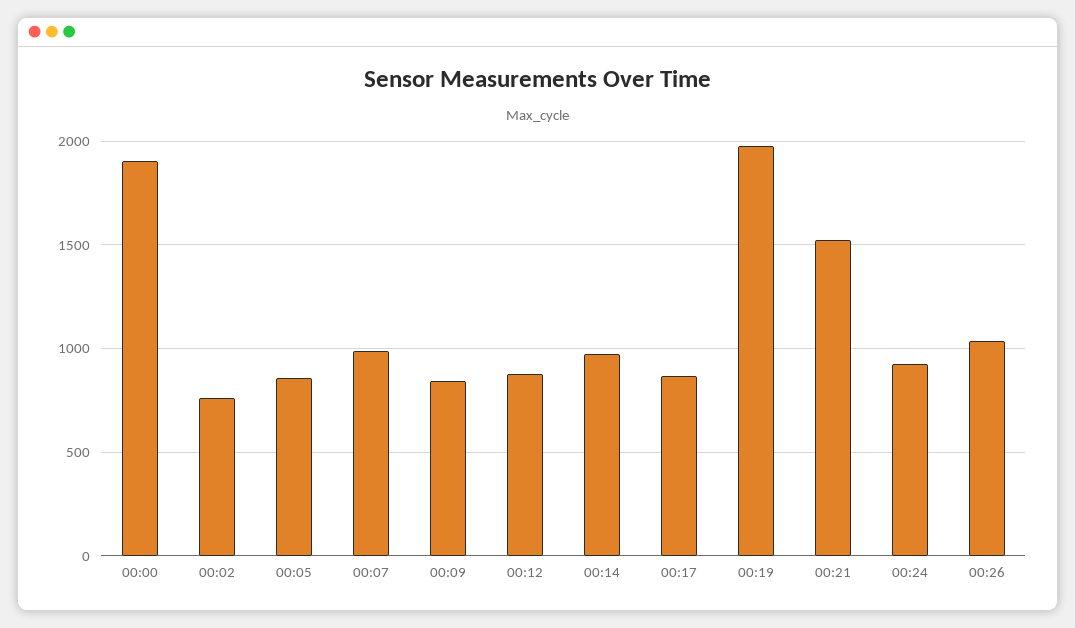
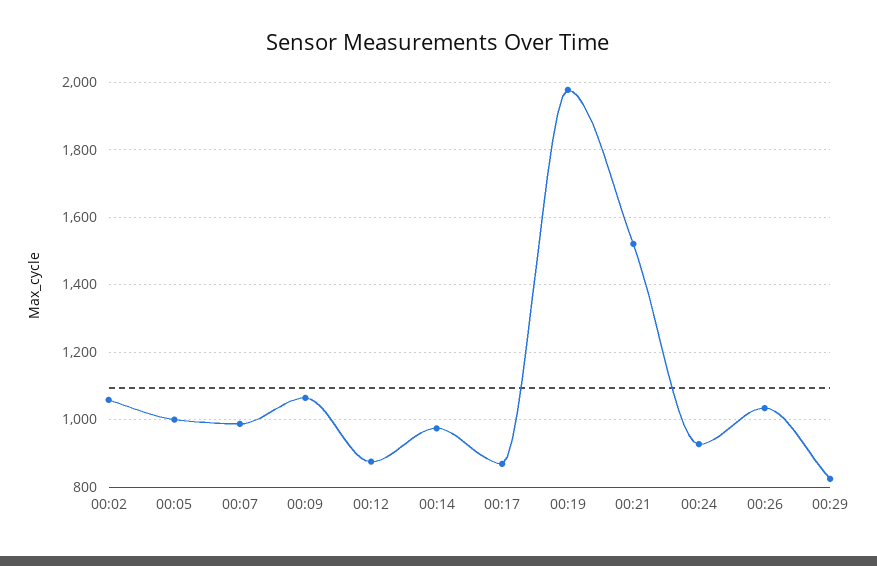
00:00: 1900 -> none
00:02: 750 -> 1060
00:05: 850 -> 1000
00:09: 850 -> 1060
00:29: none -> 820

